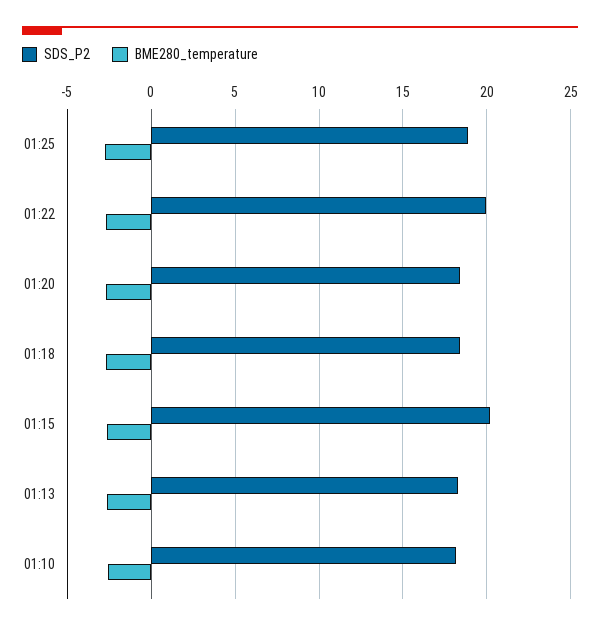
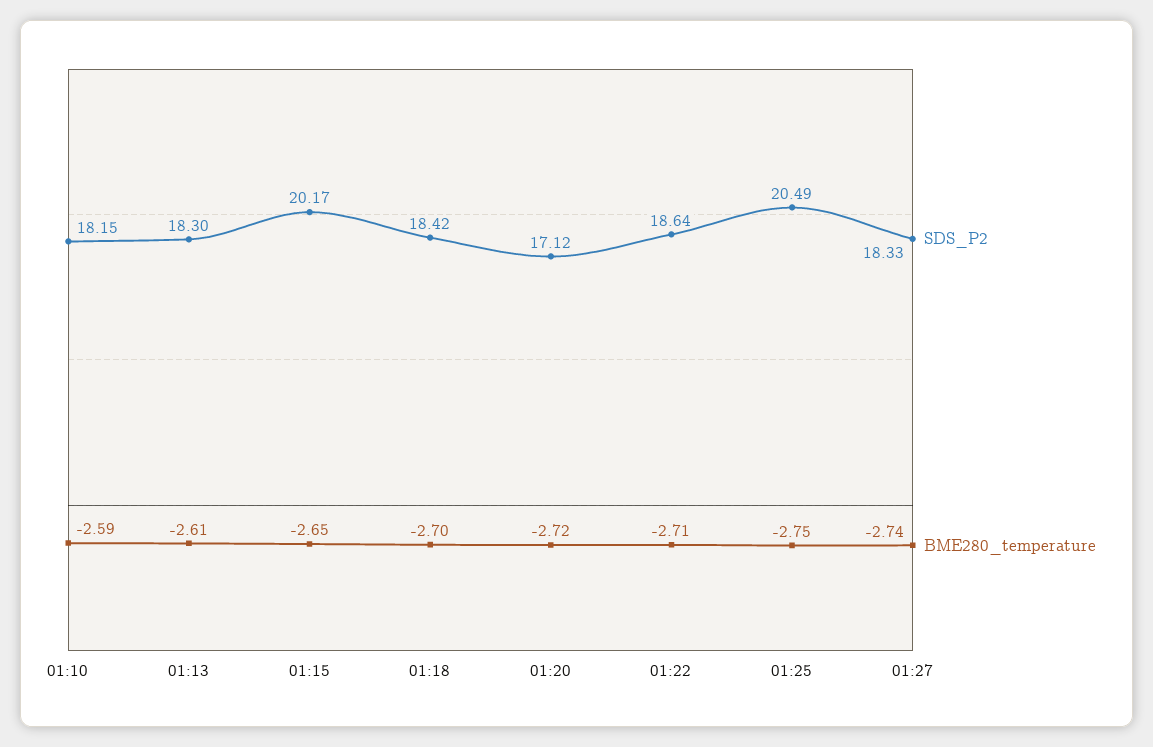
SDS_P2, 01:25: 19 -> 20.49
SDS_P2, 01:22: 20 -> 18.64
SDS_P2, 01:20: 18.5 -> 17.12
SDS_P2, 01:27: none -> 18.33
BME280_temperature, 01:27: none -> -2.74

